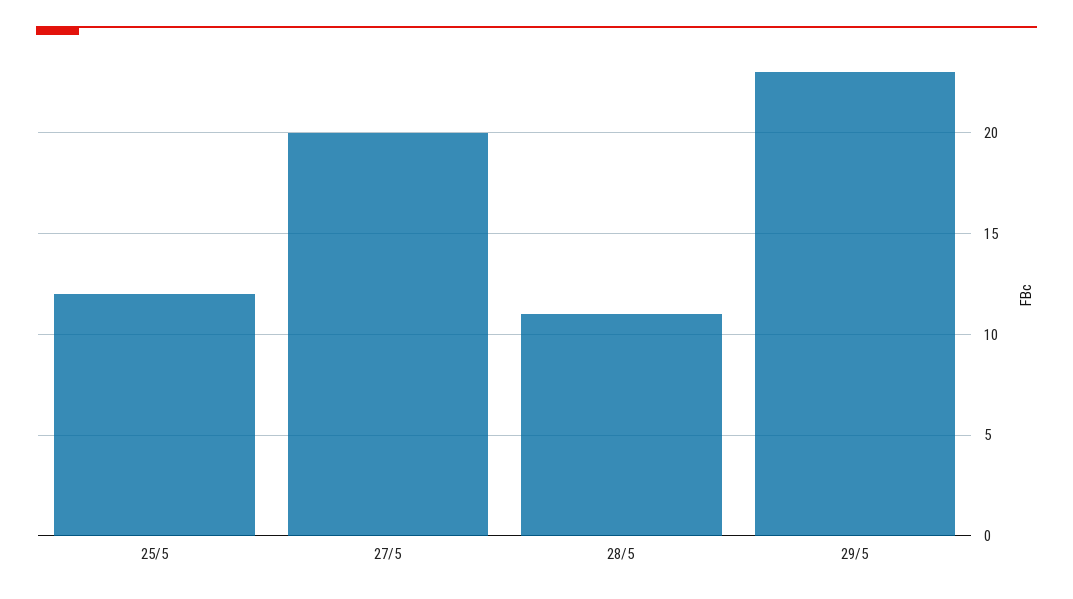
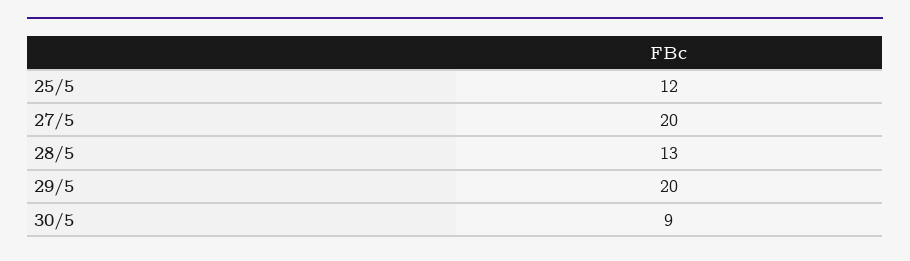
28/5: 11 -> 13
29/5: 23 -> 20
30/5: none -> 9

